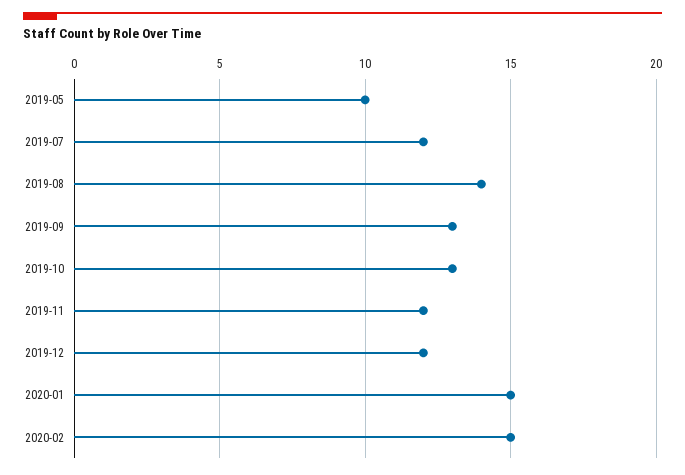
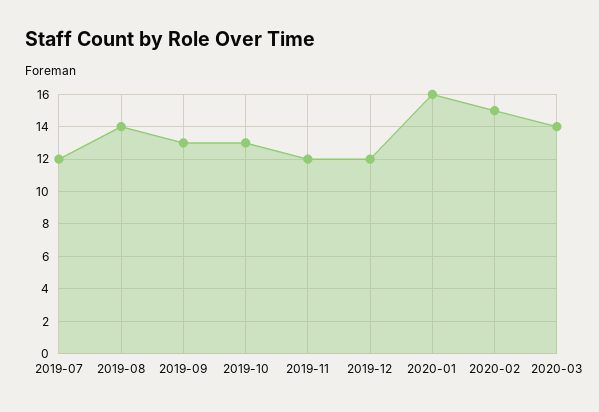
2019-05: 10 -> none
2020-01: 15 -> 16
2020-03: none -> 14

